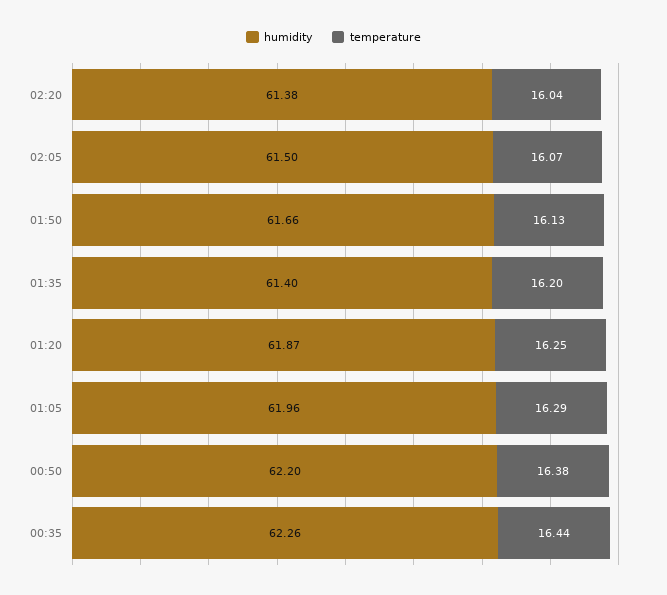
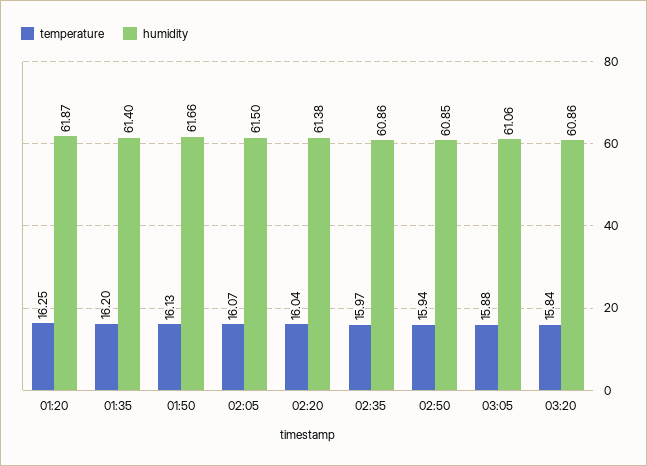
humidity, 01:05: 61.96 -> none
temperature, 01:05: 16.29 -> none
humidity, 00:50: 62.2 -> none
temperature, 00:50: 16.38 -> none
humidity, 00:35: 62.26 -> none
temperature, 00:35: 16.44 -> none
temperature, 02:35: none -> 15.97
humidity, 02:35: none -> 60.86
temperature, 02:50: none -> 15.94
humidity, 02:50: none -> 60.85
temperature, 03:05: none -> 15.88
humidity, 03:05: none -> 61.06
temperature, 03:20: none -> 15.84
humidity, 03:20: none -> 60.86

